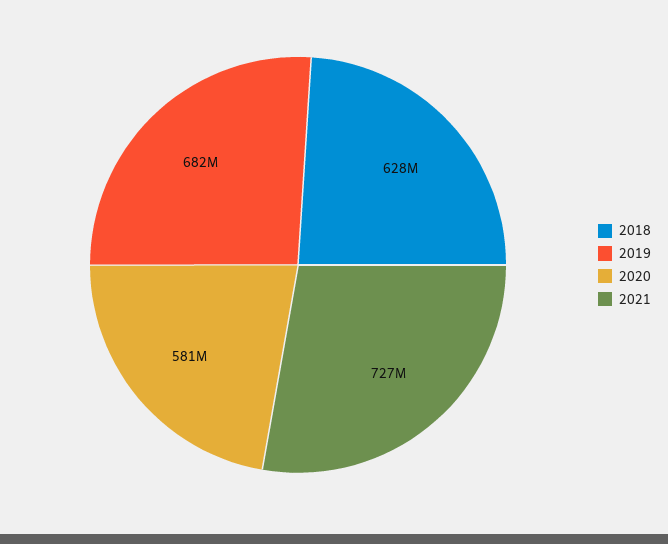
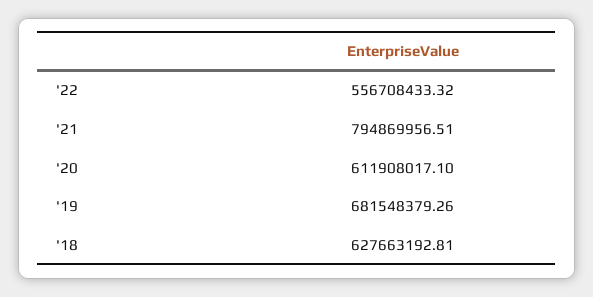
2020: 581000000 -> 611908017.1
2021: 727000000 -> 794869956.51
'22: none -> 556708433.32

